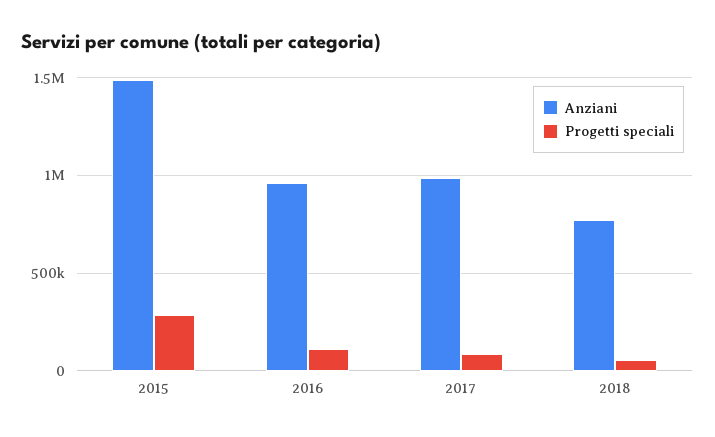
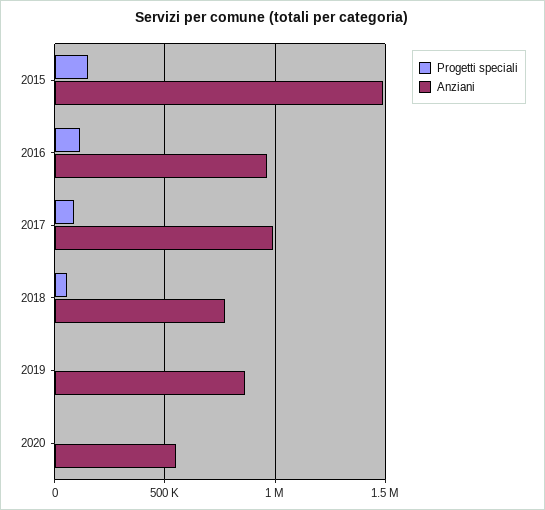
Progetti speciali, 2015: 300000 -> 150000
Progetti speciali, 2019: none -> 0
Anziani, 2019: none -> 850000
Progetti speciali, 2020: none -> 0
Anziani, 2020: none -> 550000

